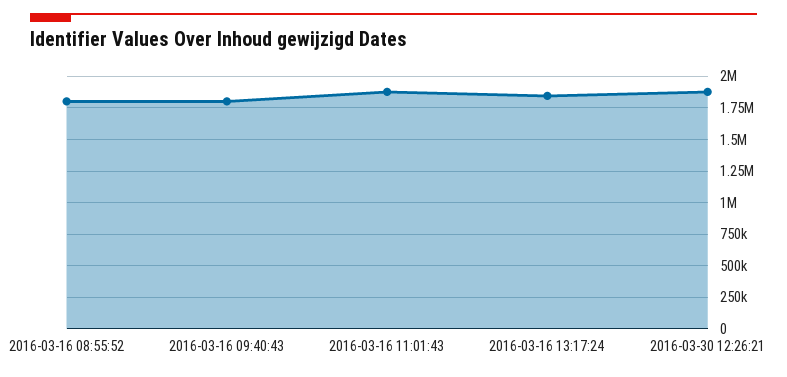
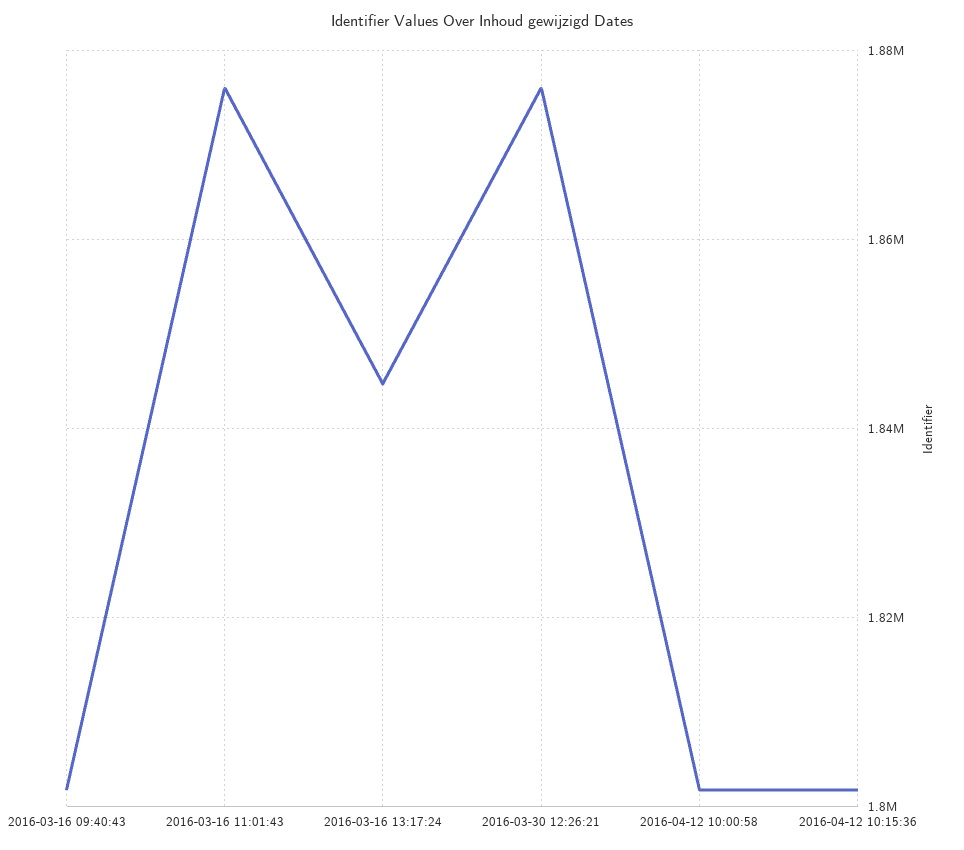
2016-03-16 08:55:52: 1800000 -> none
2016-04-12 10:00:58: none -> 1802000
2016-04-12 10:15:36: none -> 1802000

